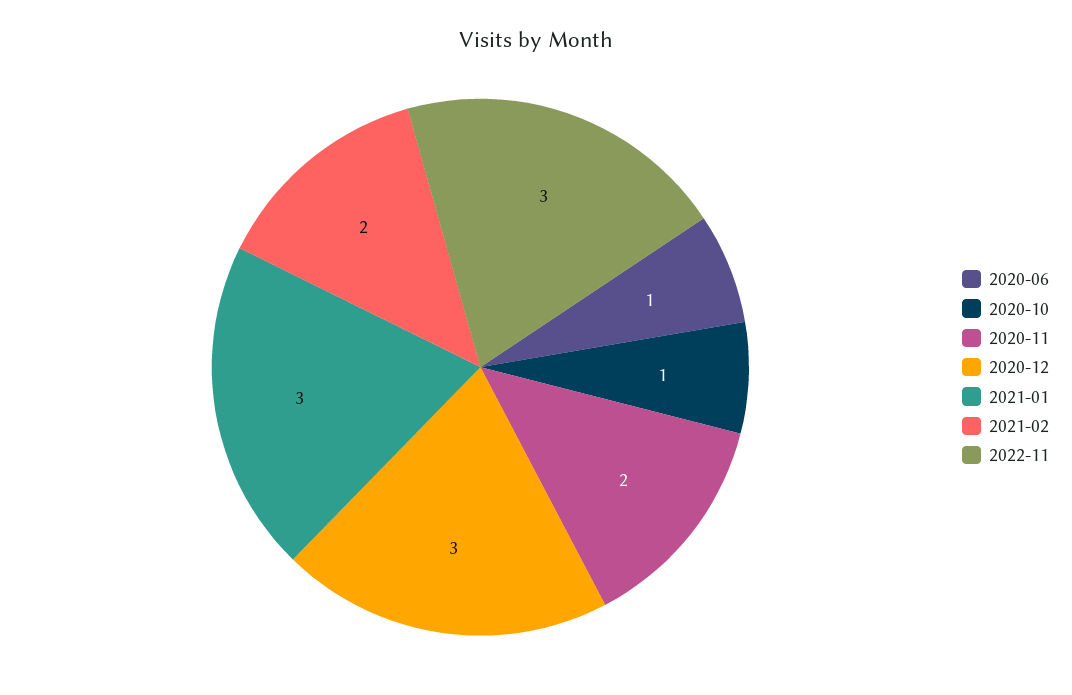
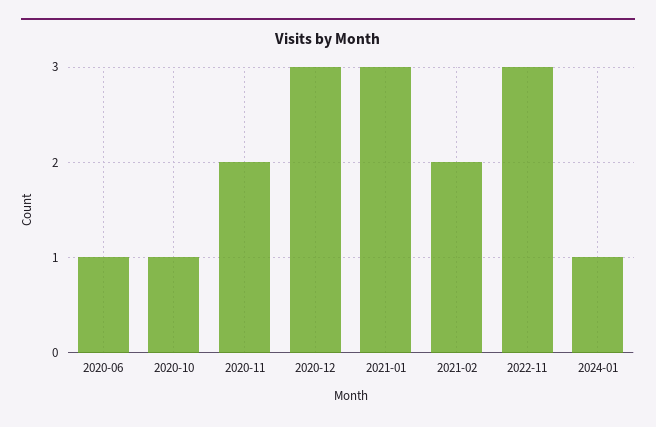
2024-01: none -> 1

